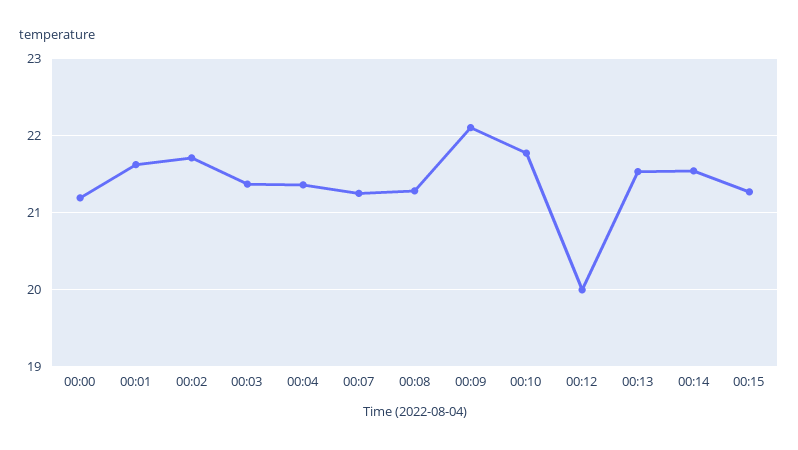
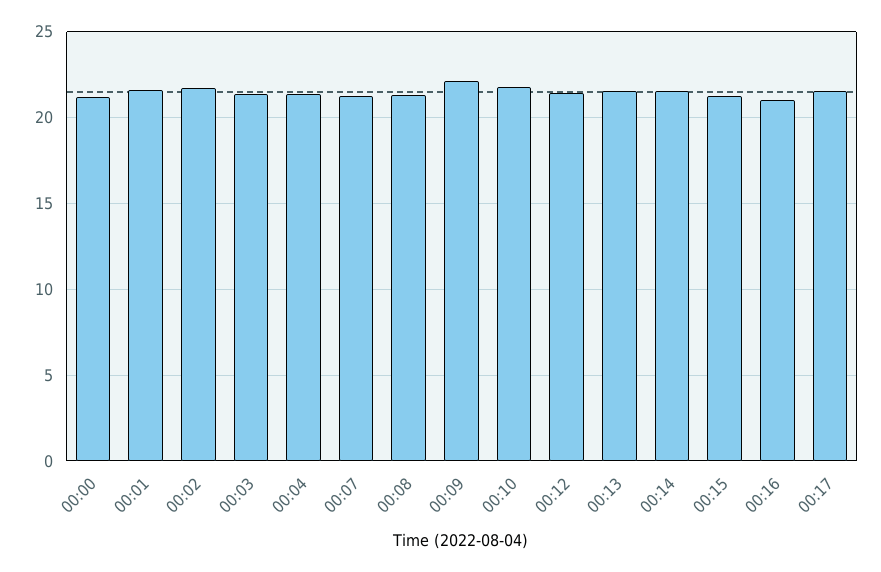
00:12: 20 -> 21.5
00:16: none -> 21
00:17: none -> 21.5

